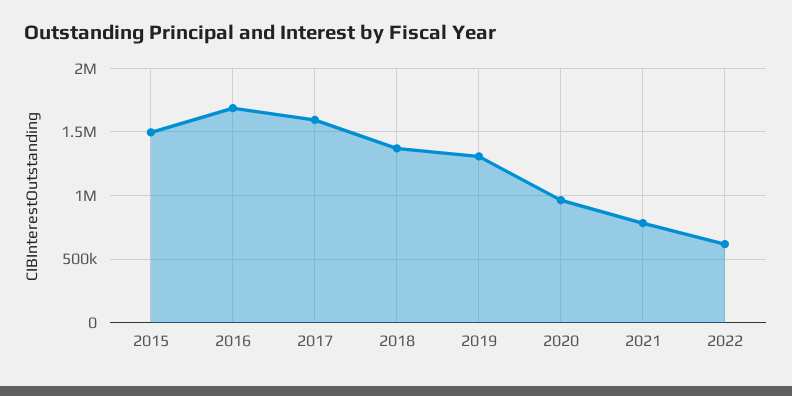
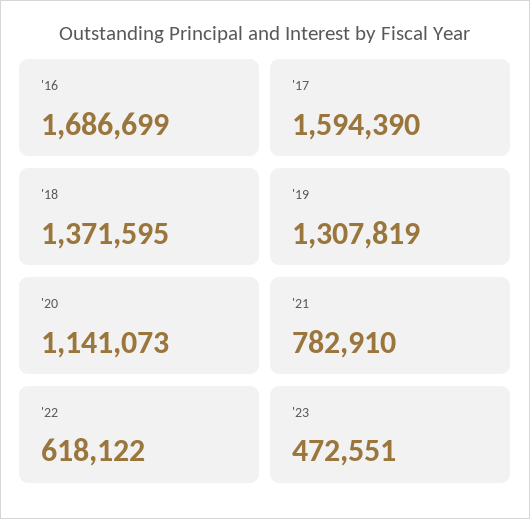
2015: 1500000 -> none
2020: 950000 -> 1141073
'23: none -> 472551

